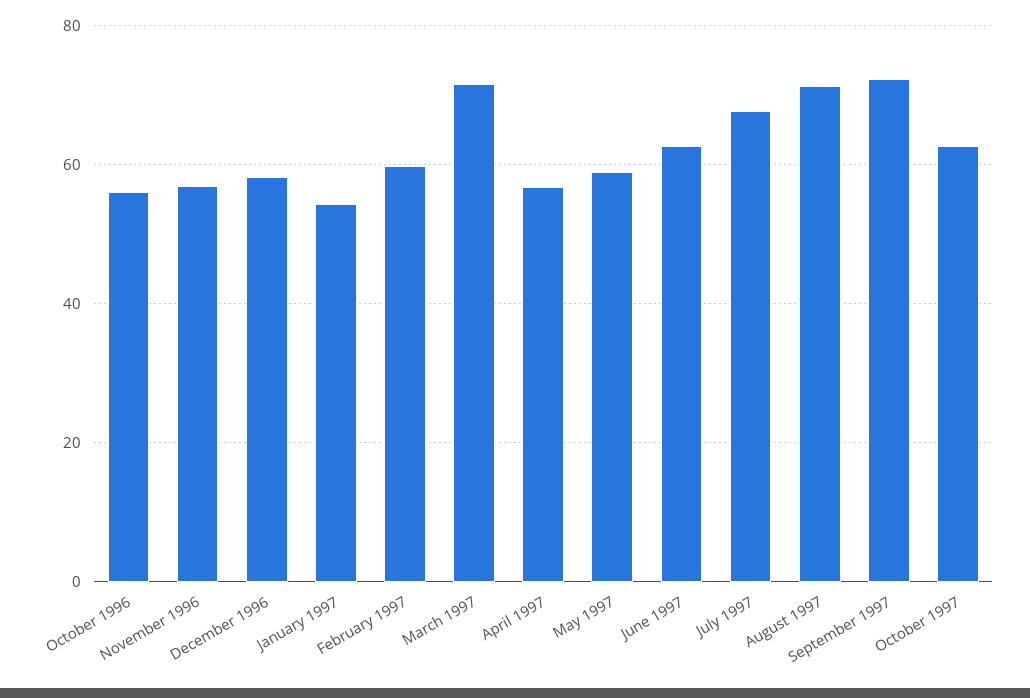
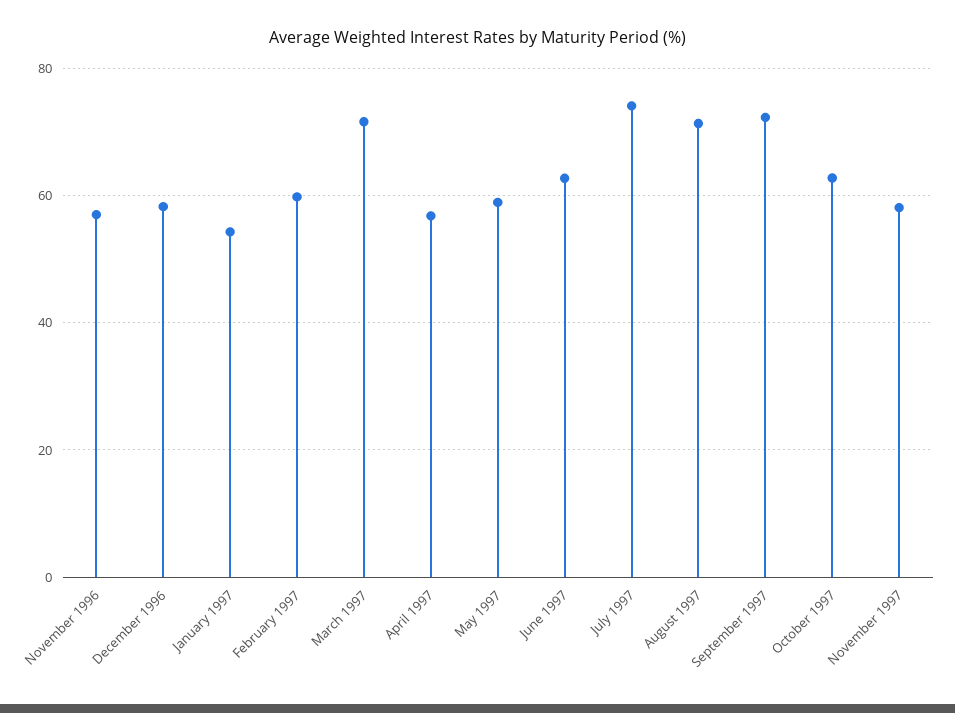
October 1996: 56 -> none
July 1997: 68 -> 74
November 1997: none -> 58

